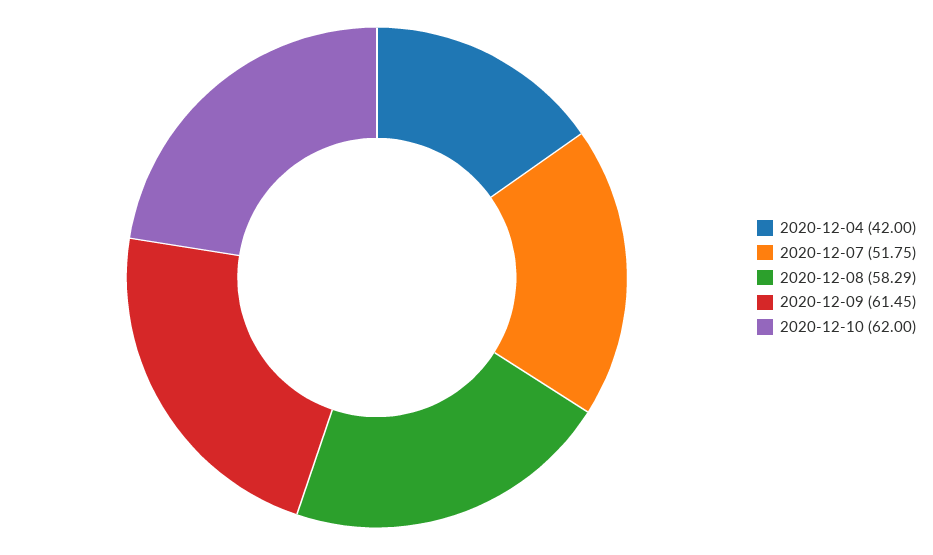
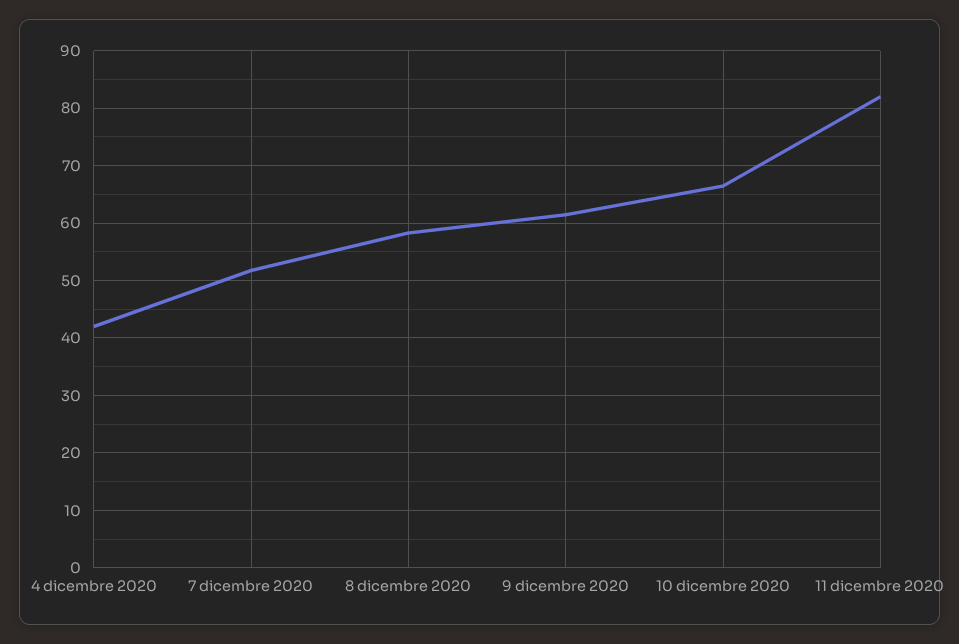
2020-12-10: 62 -> 66
11 dicembre 2020: none -> 82

